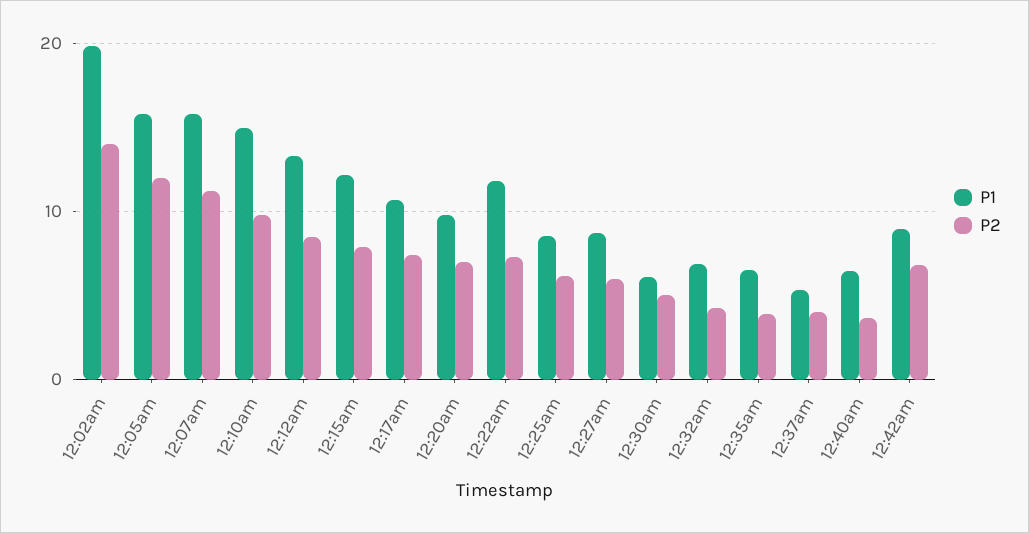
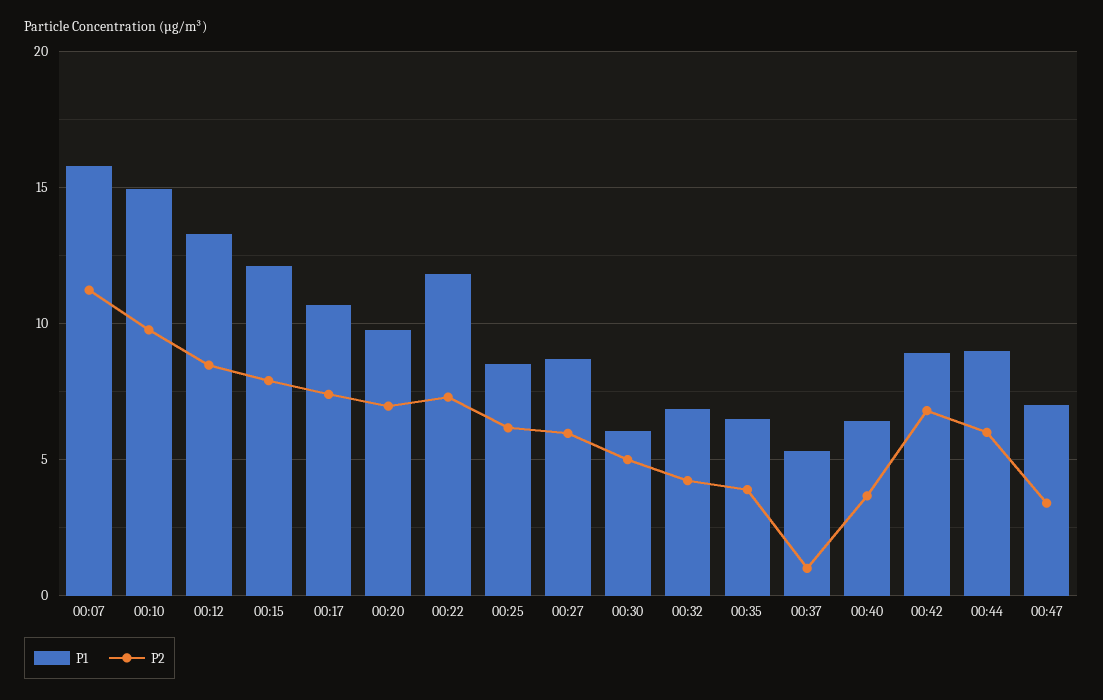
P1, 12:02am: 20 -> none
P2, 12:02am: 14 -> none
P1, 12:05am: 16 -> none
P2, 12:05am: 12 -> none
P2, 12:37am: 4 -> 1
P1, 00:44: none -> 9
P2, 00:44: none -> 6
P1, 00:47: none -> 7
P2, 00:47: none -> 3.5

